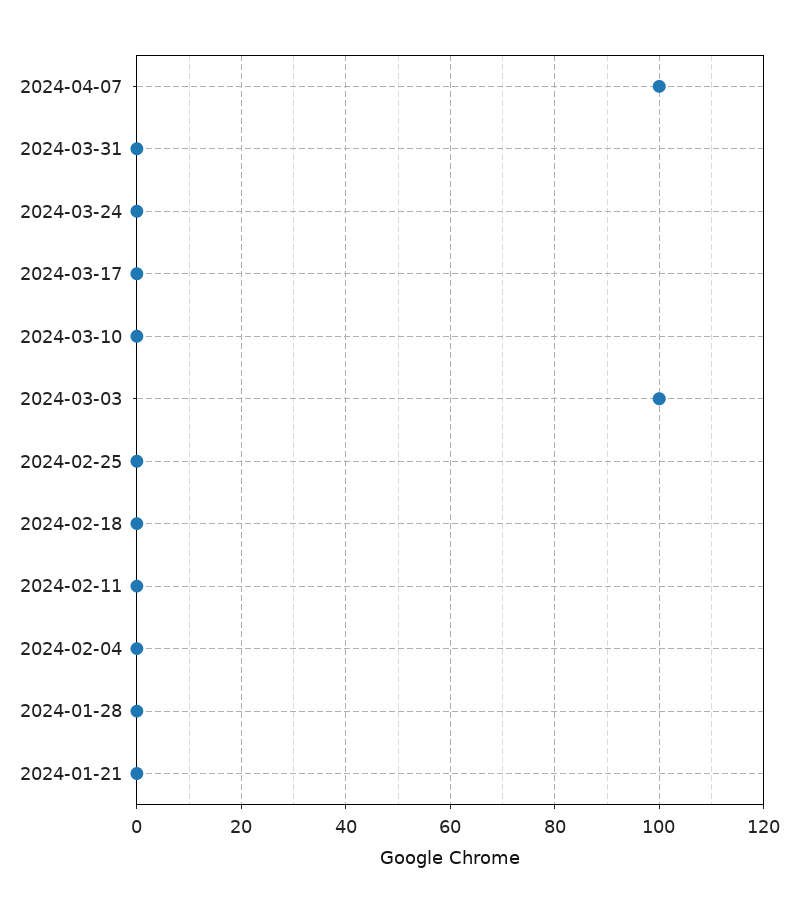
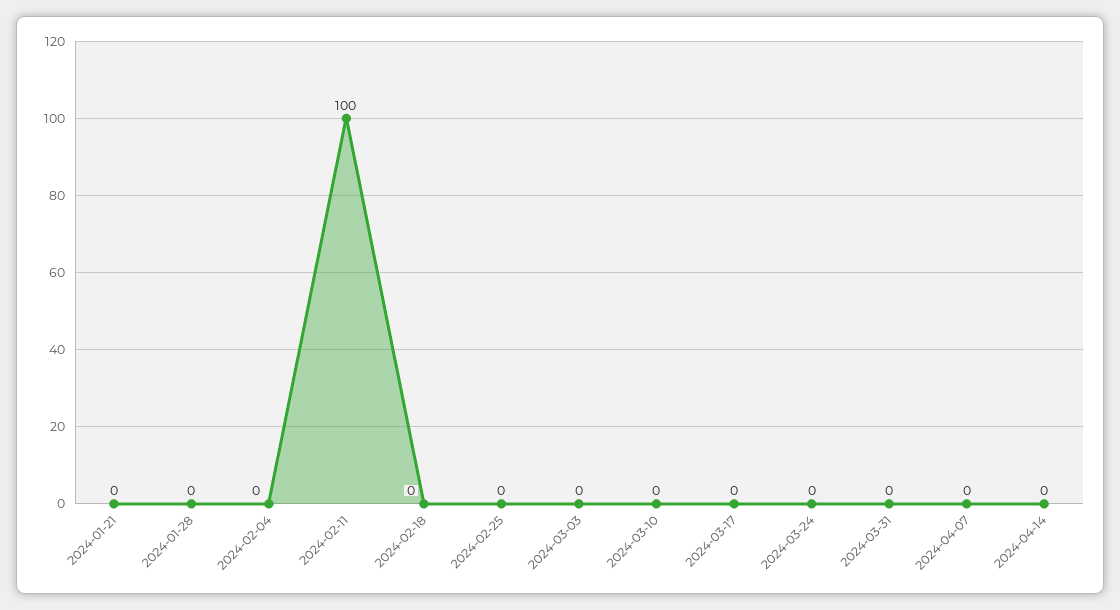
2024-04-07: 100 -> 0
2024-03-03: 100 -> 0
2024-02-11: 0 -> 100
2024-04-14: none -> 0

